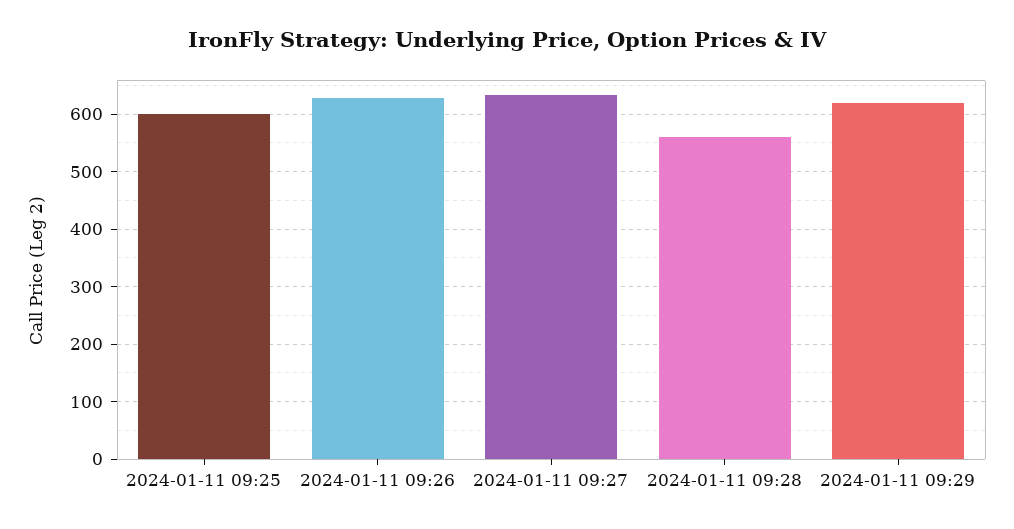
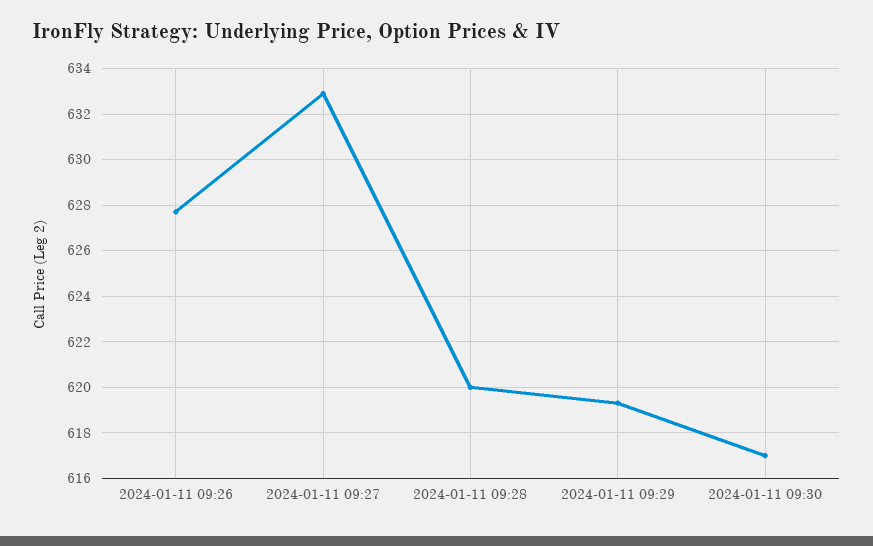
2024-01-11 09:25: 600 -> none
2024-01-11 09:28: 560 -> 620
2024-01-11 09:30: none -> 617

